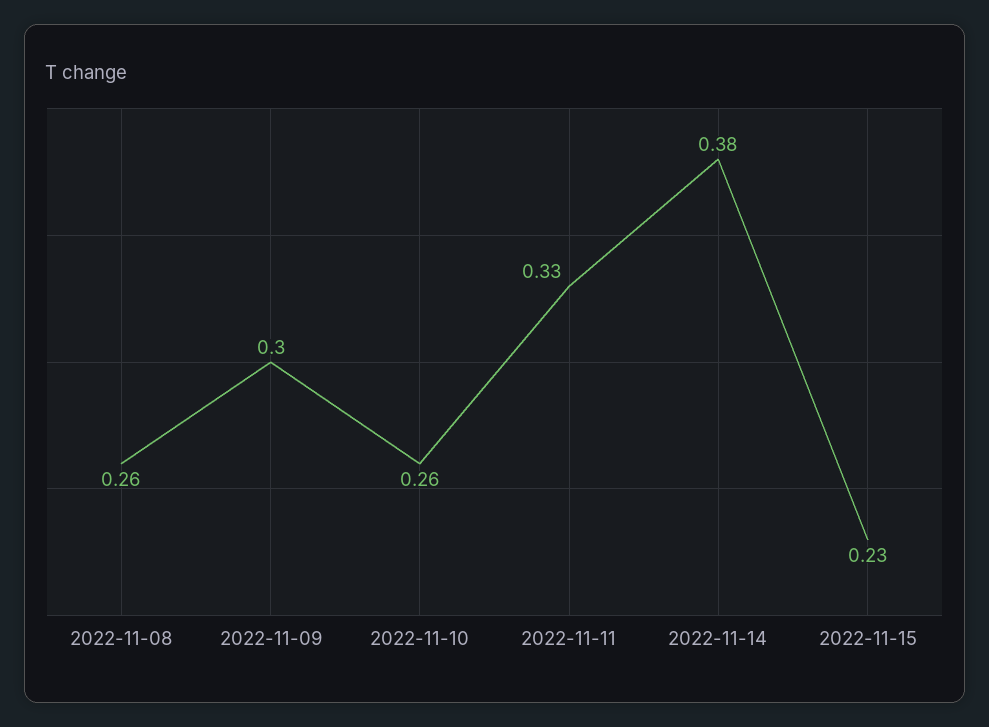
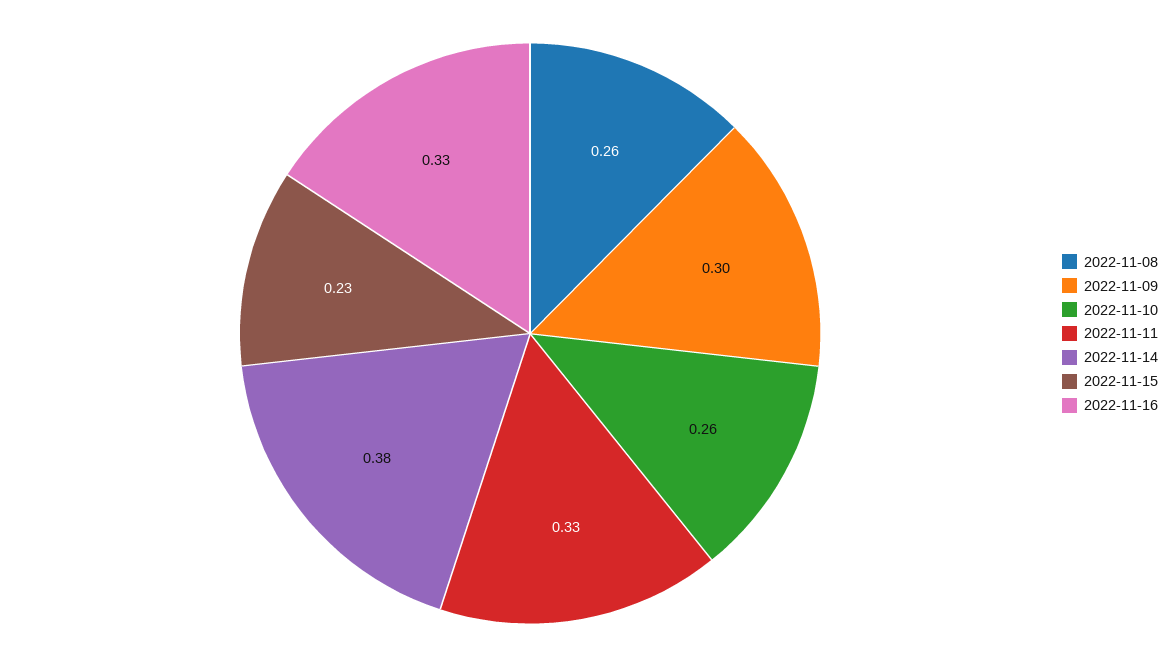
2022-11-16: none -> 0.33

